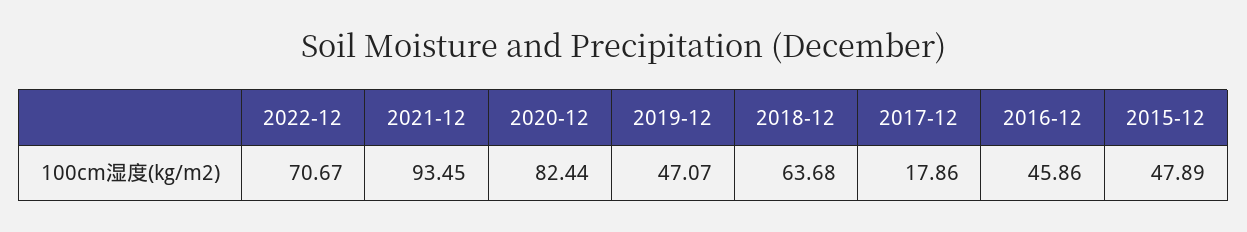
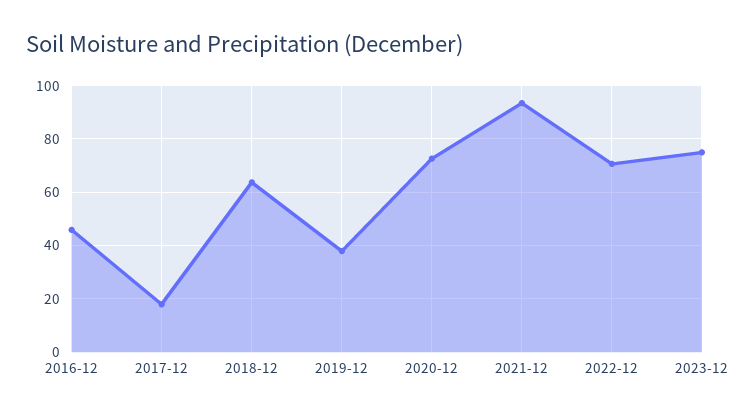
2020-12: 82.44 -> 72.5
2019-12: 47.07 -> 37.5
2015-12: 47.89 -> none
2023-12: none -> 75

